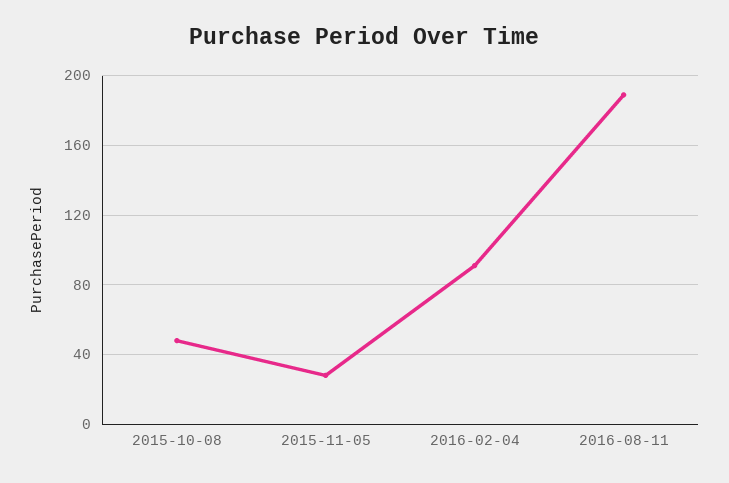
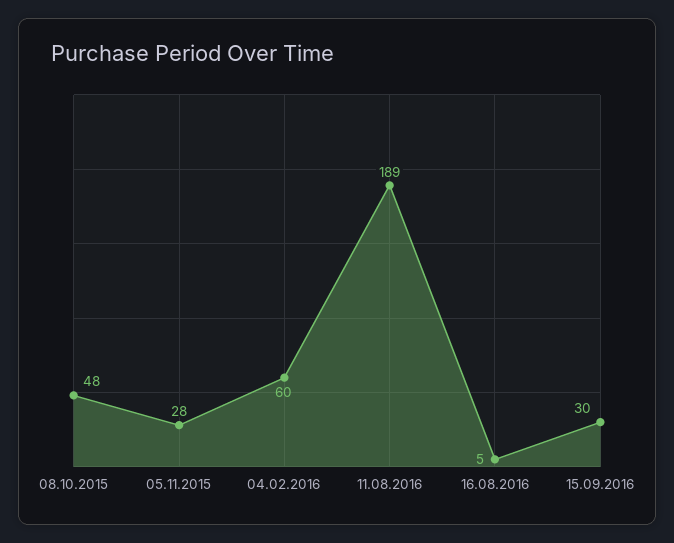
2016-02-04: 90 -> 60
16.08.2016: none -> 5
15.09.2016: none -> 30

